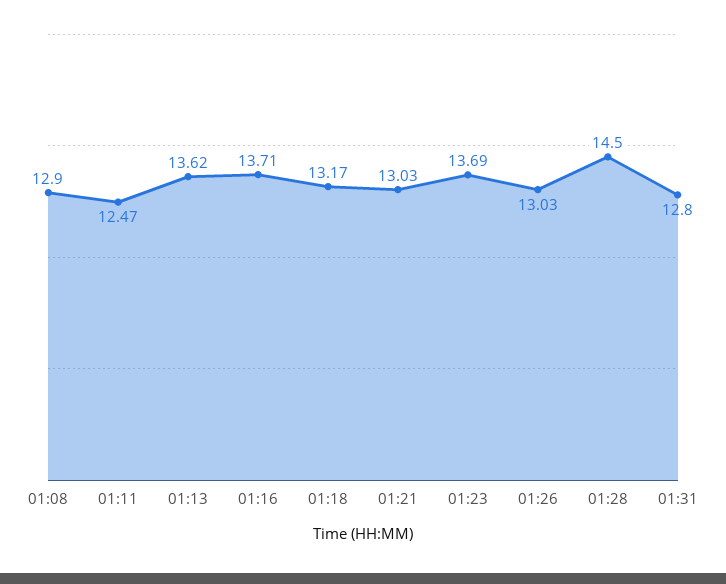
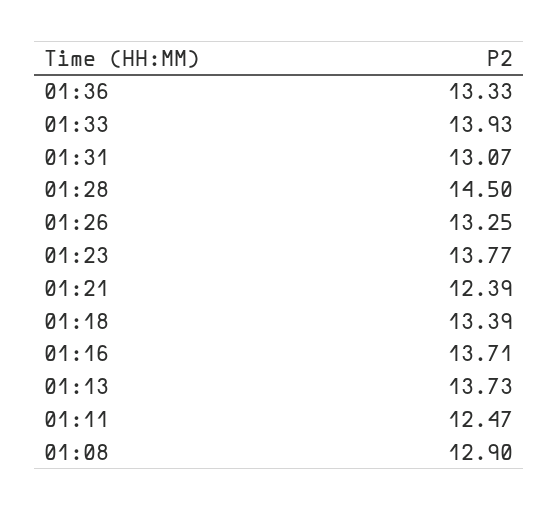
01:13: 13.62 -> 13.73
01:18: 13.17 -> 13.39
01:21: 13.03 -> 12.39
01:23: 13.69 -> 13.77
01:26: 13.03 -> 13.25
01:31: 12.8 -> 13.07
01:36: none -> 13.33
01:33: none -> 13.93

